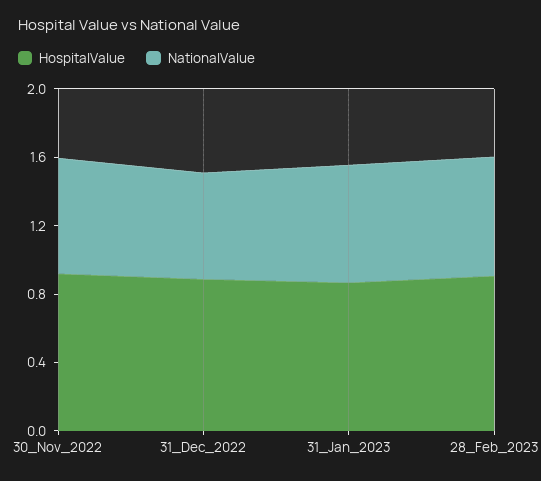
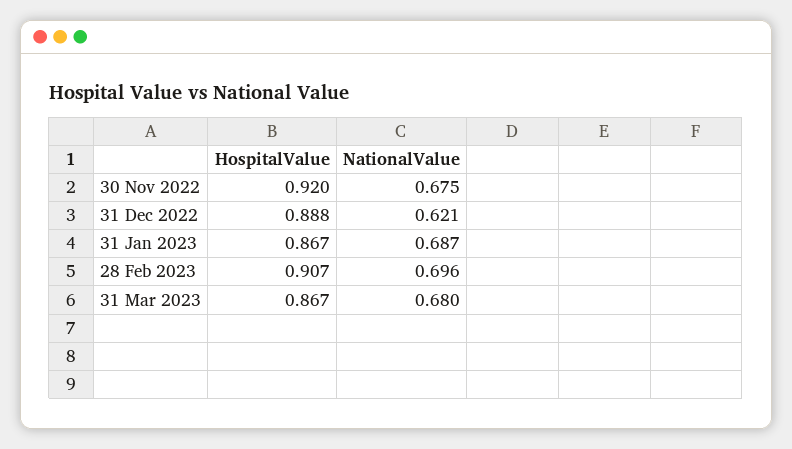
HospitalValue, 31 Mar 2023: none -> 0.867
NationalValue, 31 Mar 2023: none -> 0.68

